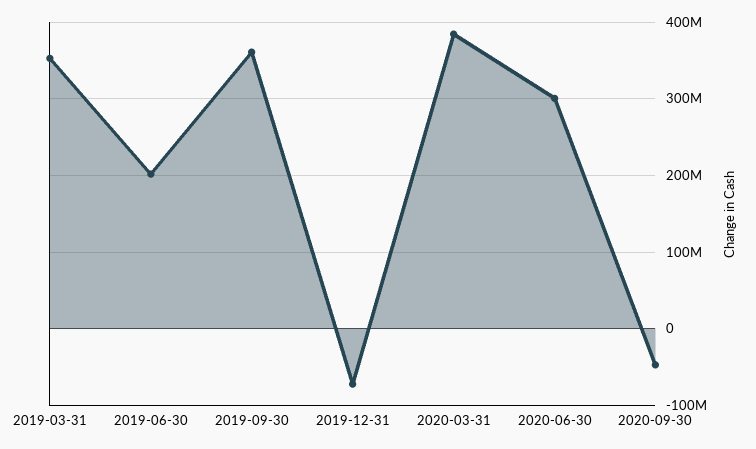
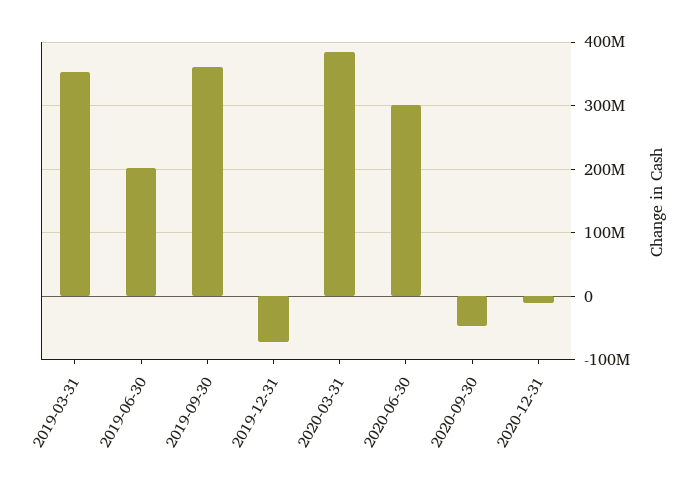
2020-12-31: none -> -10000000

